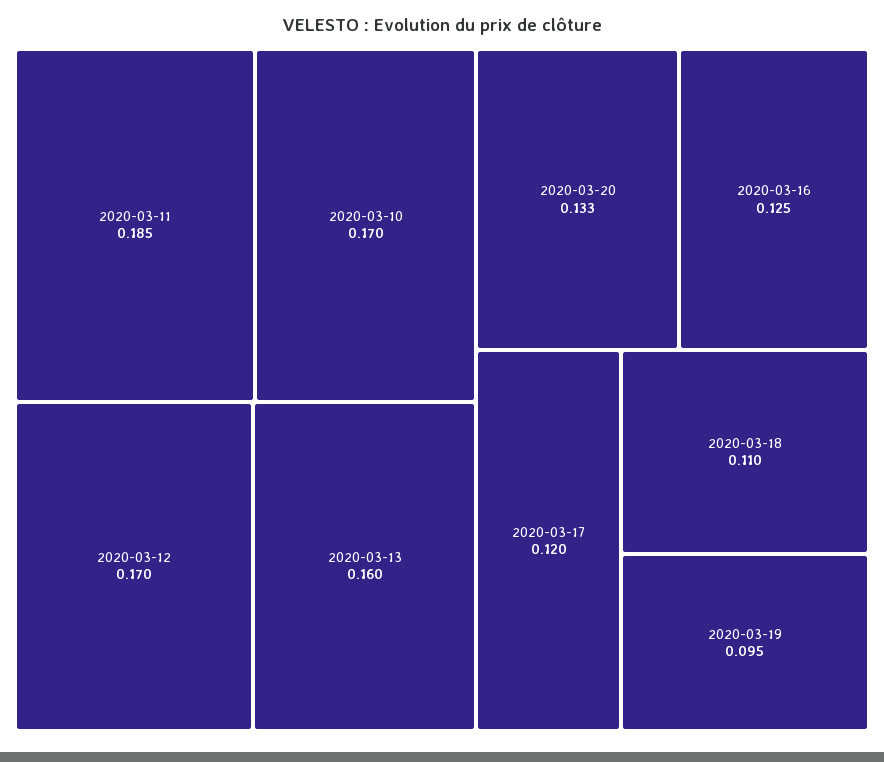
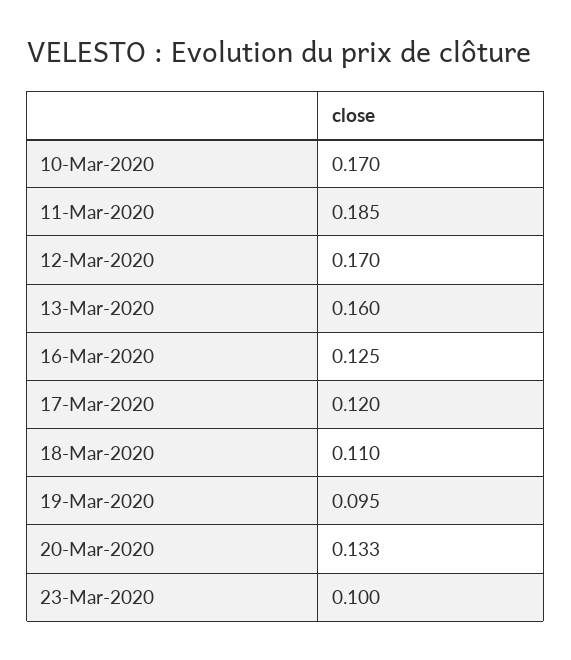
23-Mar-2020: none -> 0.1

